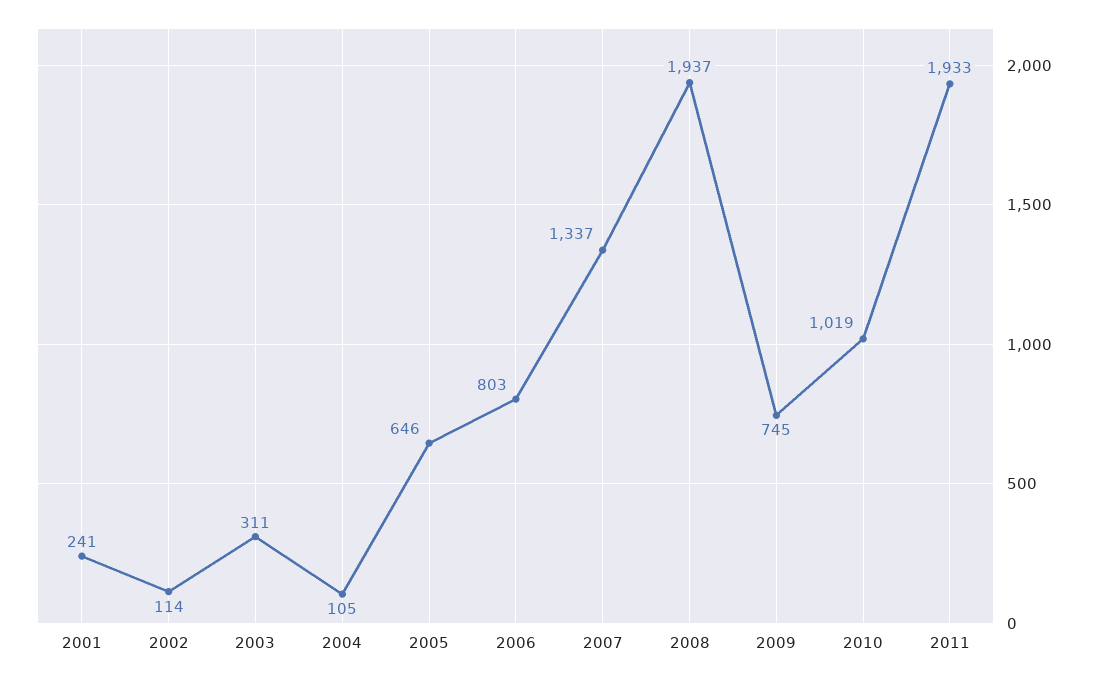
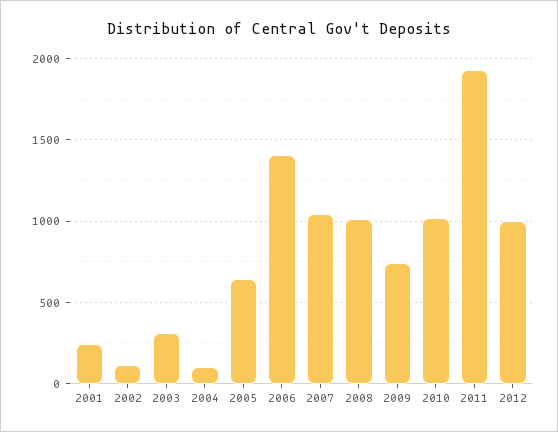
2006: 803 -> 1400
2007: 1337 -> 1050
2008: 1937 -> 1000
2012: none -> 1000

